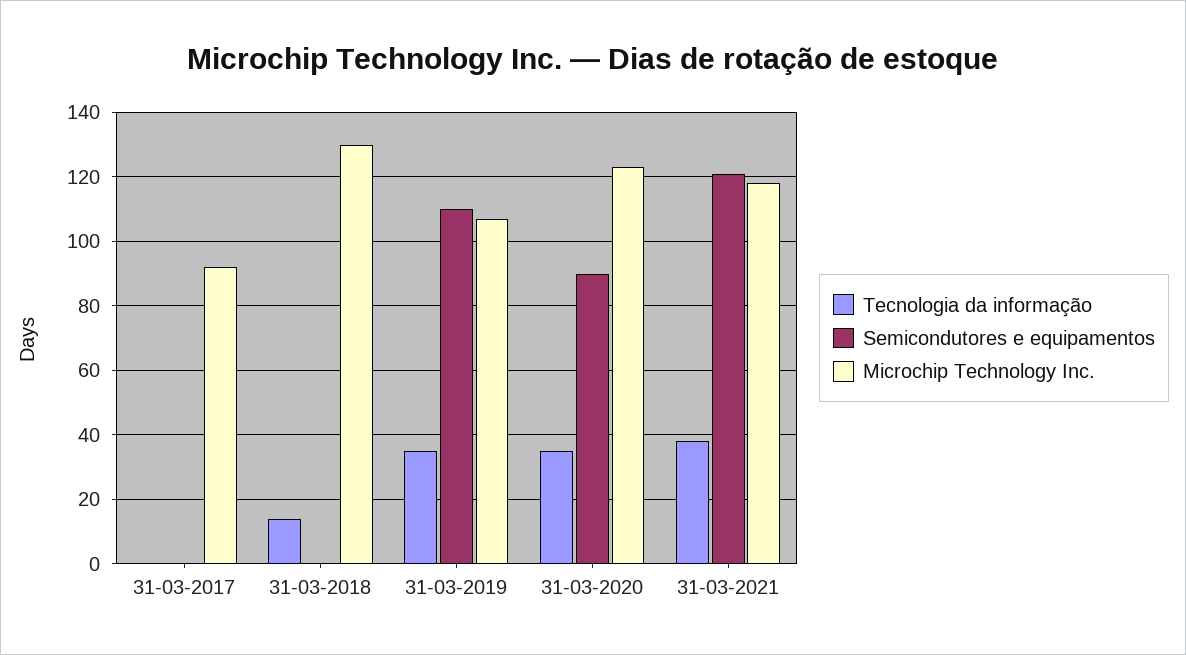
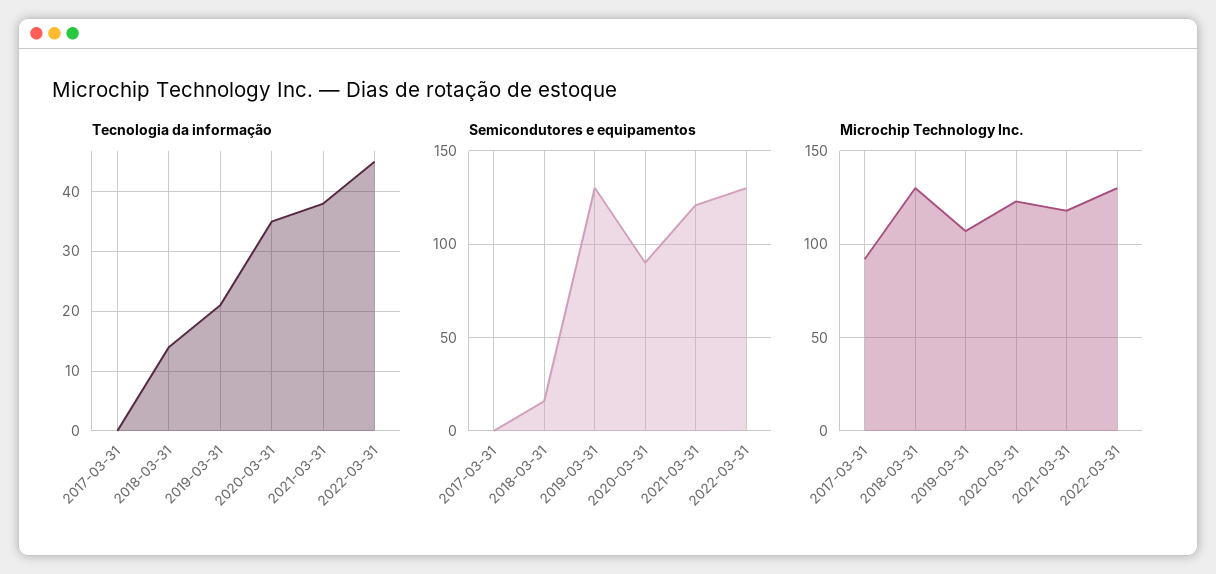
Semicondutores e equipamentos, 31-03-2018: 0 -> 15
Tecnologia da informação, 31-03-2019: 35 -> 20
Semicondutores e equipamentos, 31-03-2019: 110 -> 130
Tecnologia da informação, 2022-03-31: none -> 45
Semicondutores e equipamentos, 2022-03-31: none -> 130
Microchip Technology Inc., 2022-03-31: none -> 130

